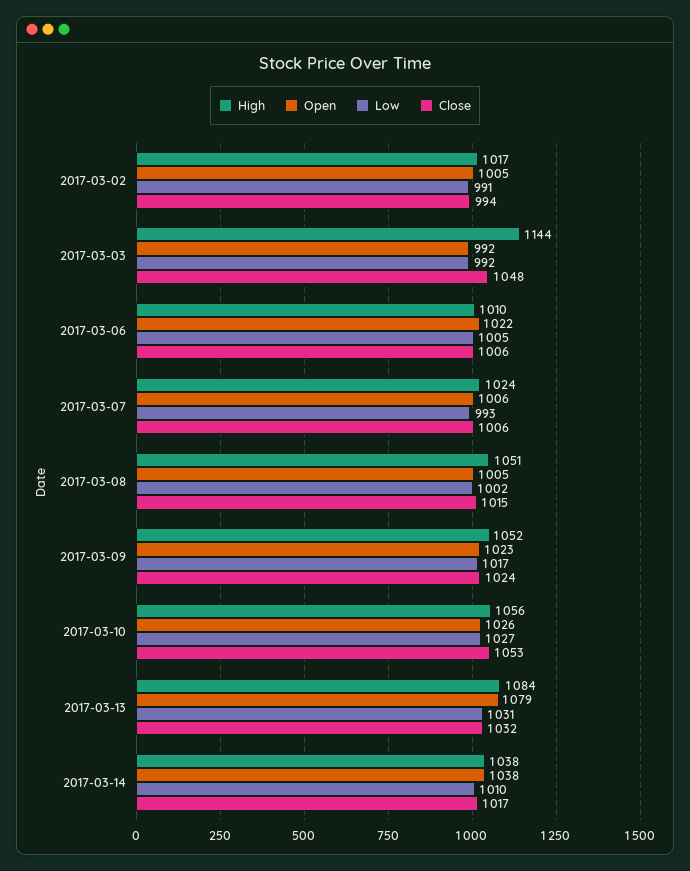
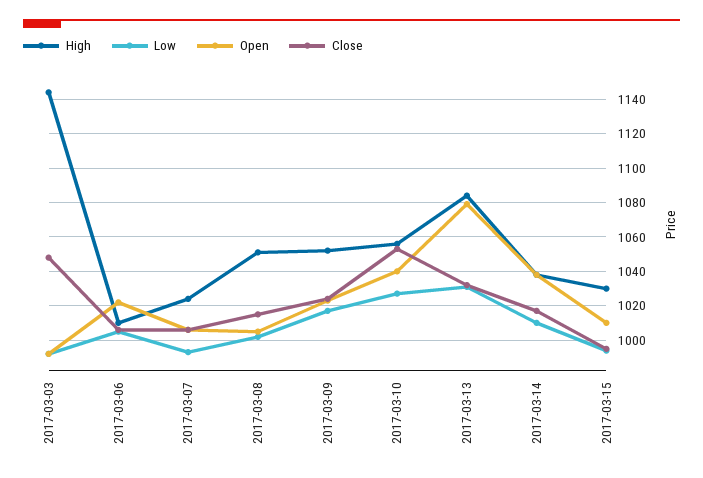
High, 2017-03-02: 1017 -> none
Open, 2017-03-02: 1005 -> none
Low, 2017-03-02: 991 -> none
Close, 2017-03-02: 994 -> none
Open, 2017-03-10: 1026 -> 1040
High, 2017-03-15: none -> 1030
Low, 2017-03-15: none -> 995
Open, 2017-03-15: none -> 1010
Close, 2017-03-15: none -> 995

